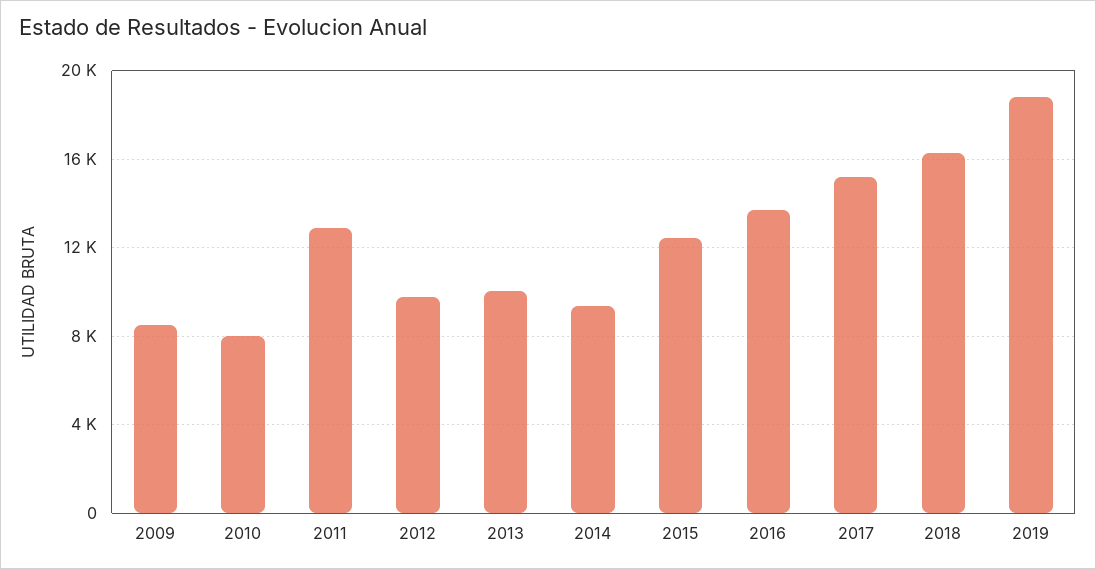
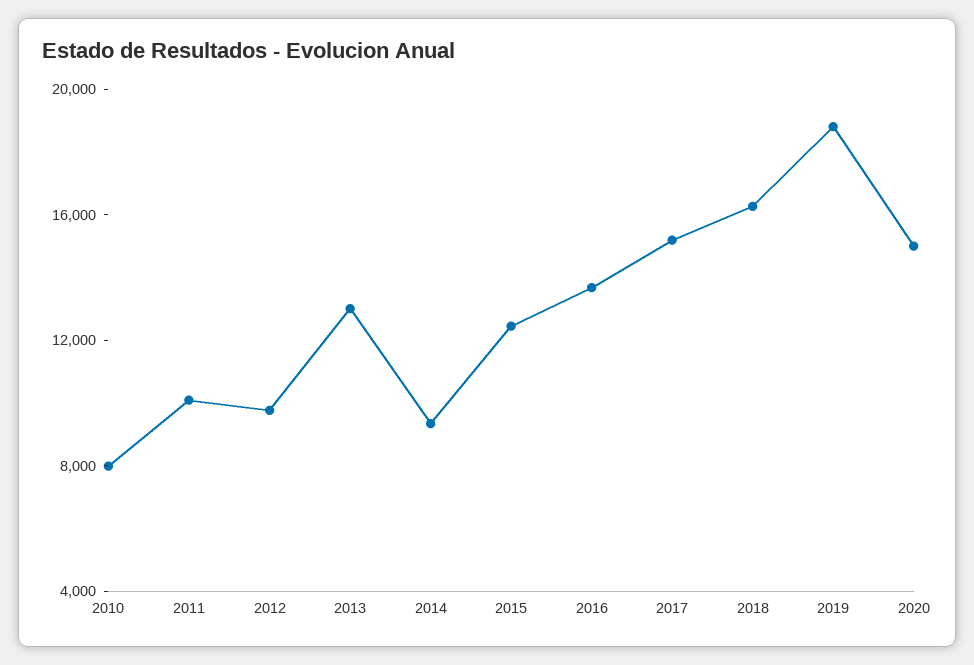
2009: 8500 -> none
2011: 13000 -> 10000
2013: 10000 -> 13000
2020: none -> 15000

